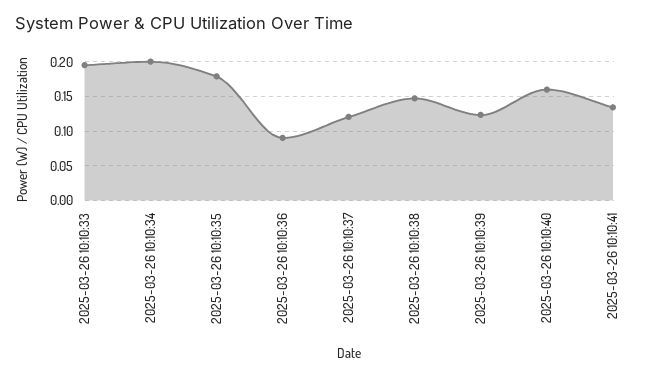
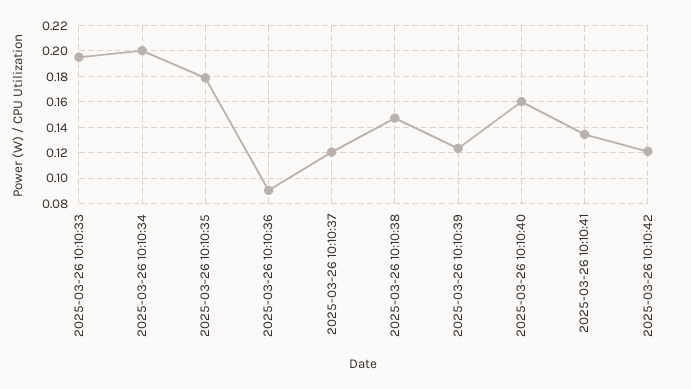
2025-03-26 10:10:42: none -> 0.12

